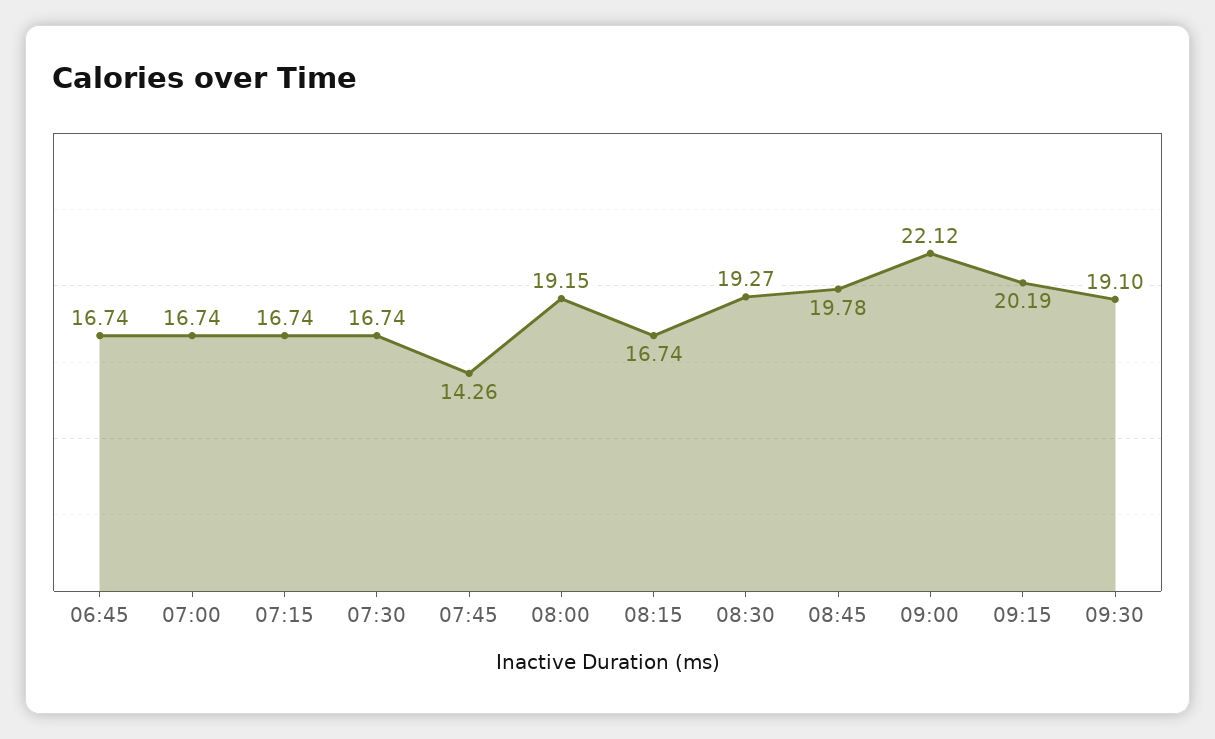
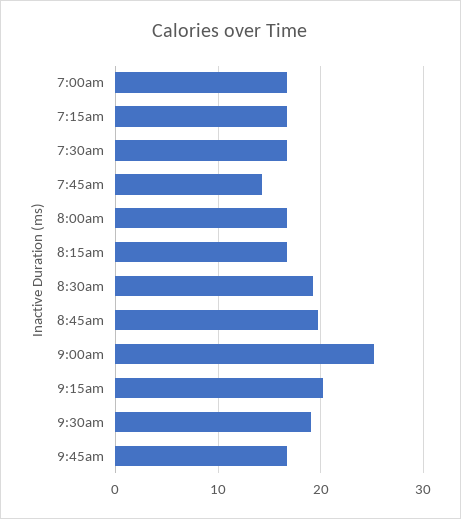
06:45: 16.74 -> none
08:00: 19.15 -> 17
09:00: 22.12 -> 25
9:45am: none -> 17

